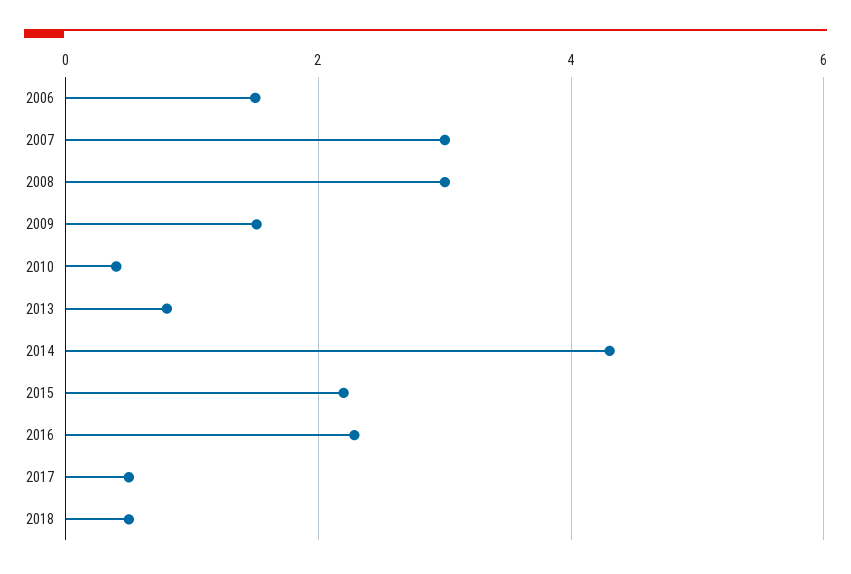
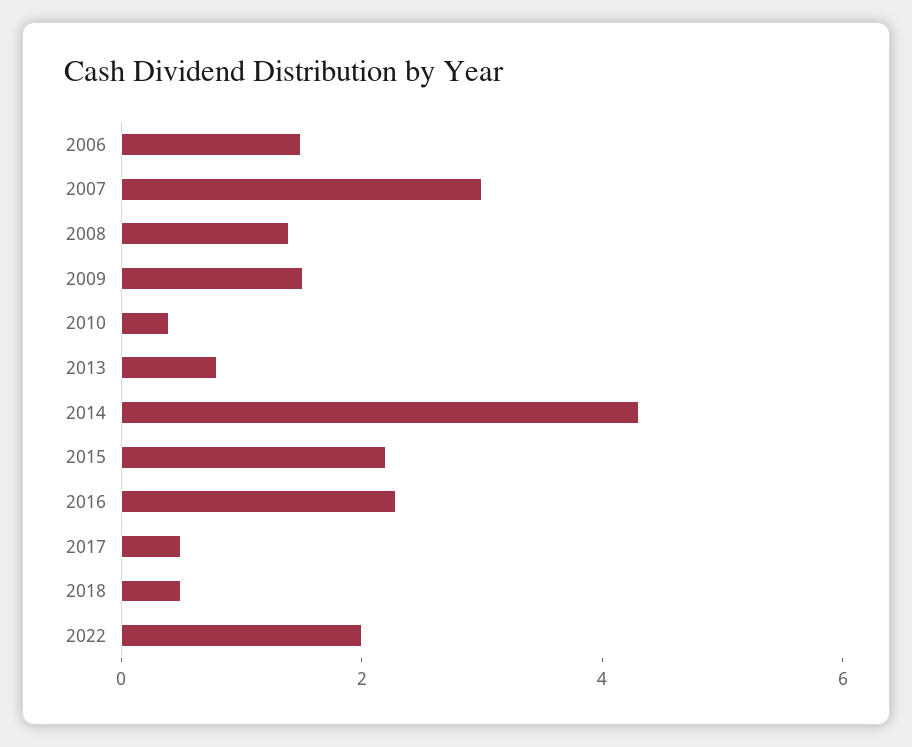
2008: 3 -> 1.5
2022: none -> 2

